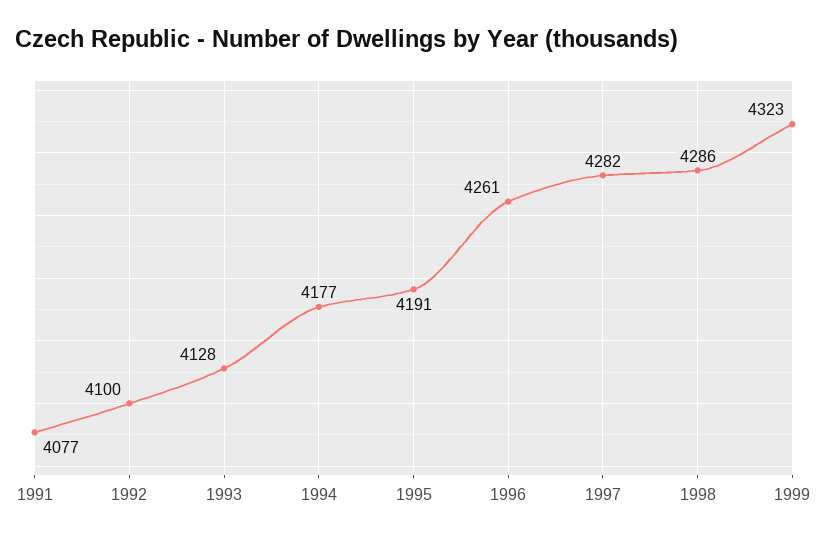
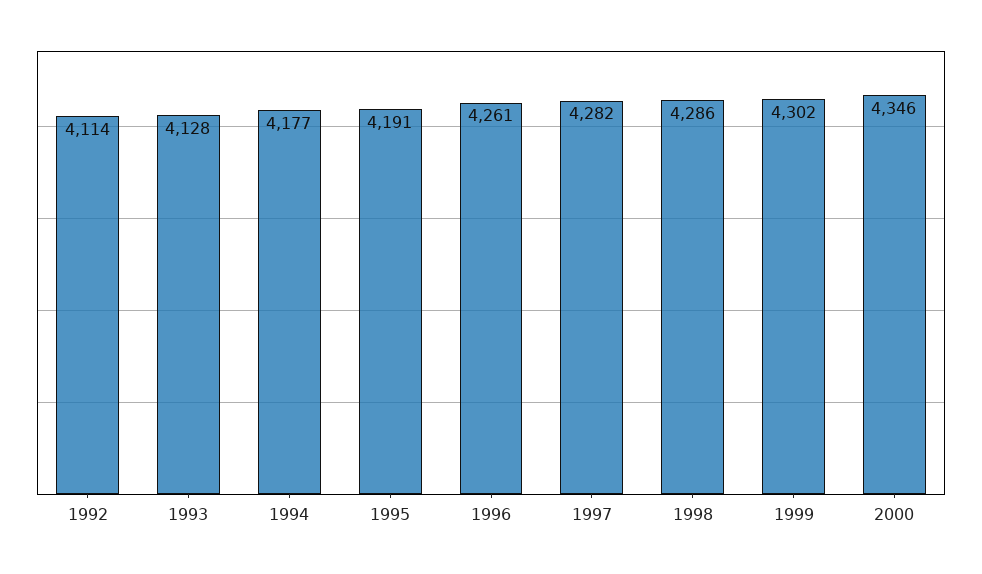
1991: 4077 -> none
1992: 4100 -> 4114
1999: 4323 -> 4302
2000: none -> 4346

